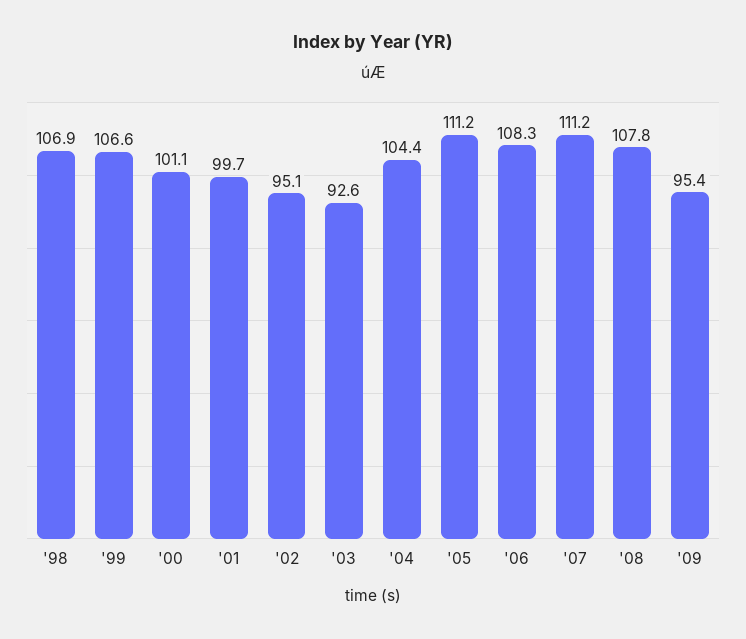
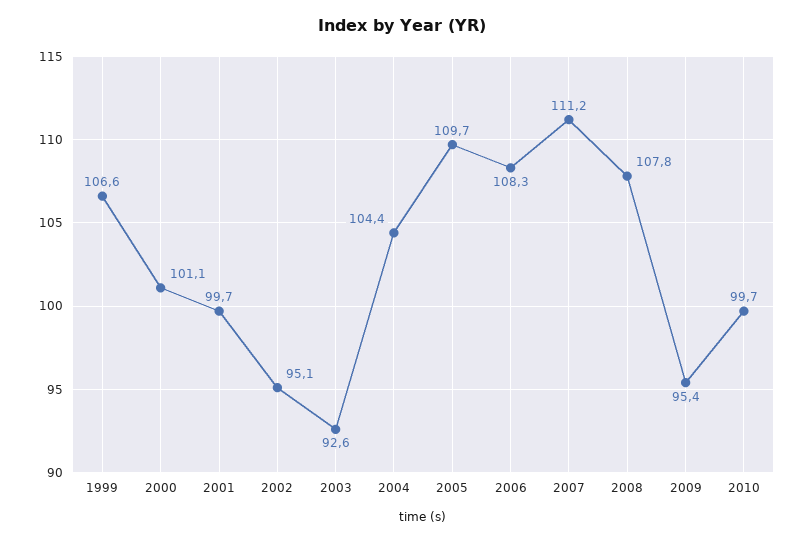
'98: 106.9 -> none
'05: 111.2 -> 109.7
2010: none -> 99.7

